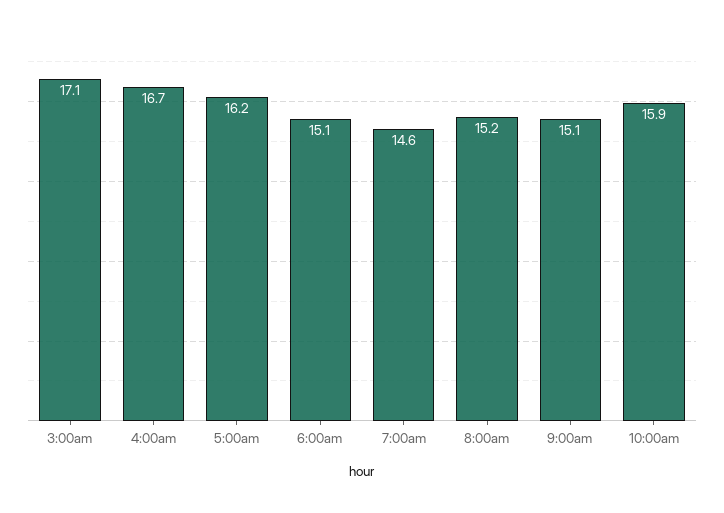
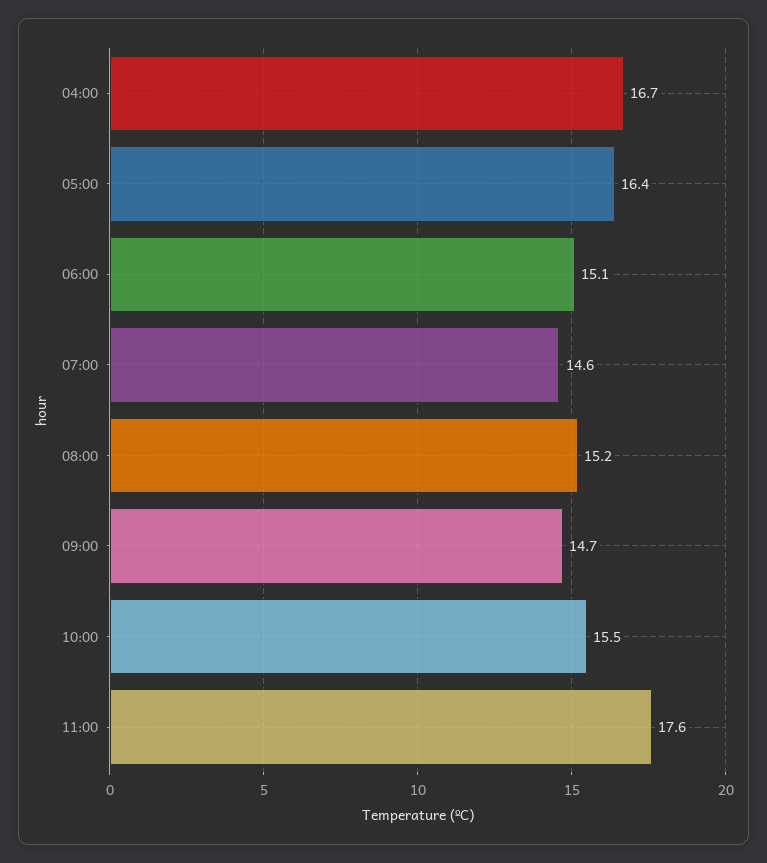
3:00am: 17.1 -> none
5:00am: 16.2 -> 16.4
9:00am: 15.1 -> 14.7
10:00am: 15.9 -> 15.5
11:00: none -> 17.6

